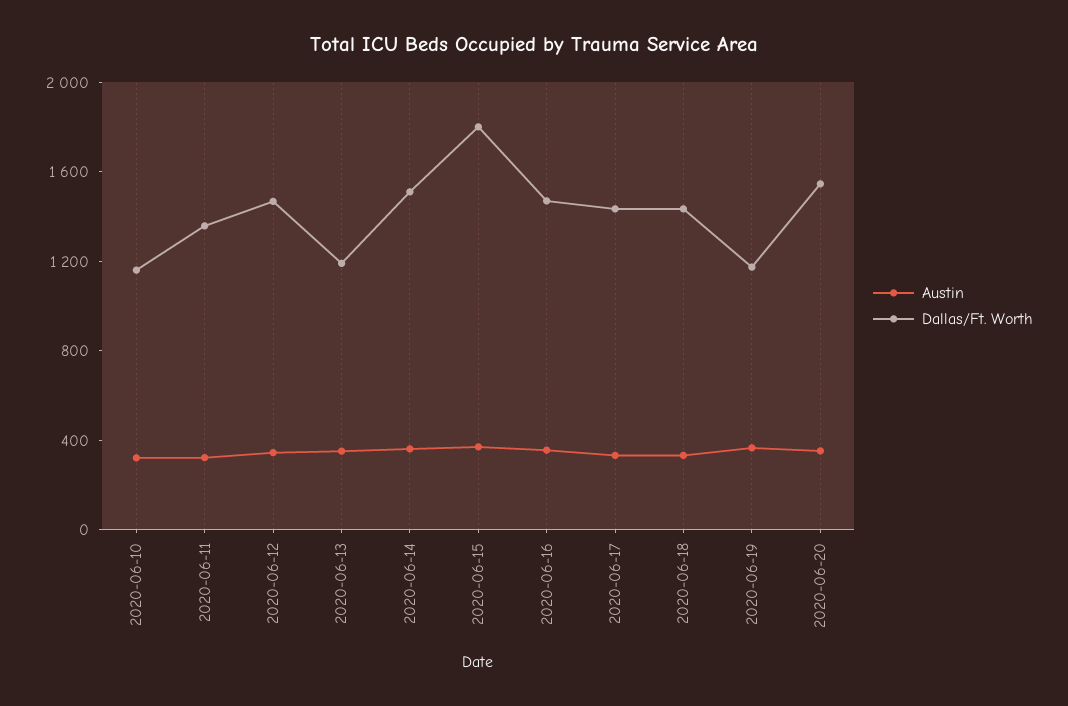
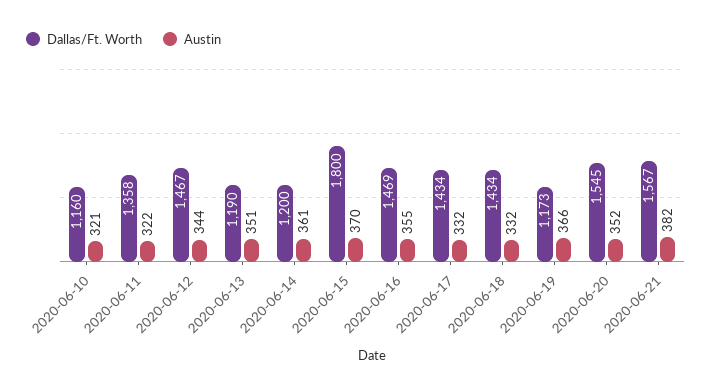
Dallas/Ft. Worth, 2020-06-14: 1500 -> 1200
Dallas/Ft. Worth, 2020-06-21: none -> 1567
Austin, 2020-06-21: none -> 382

